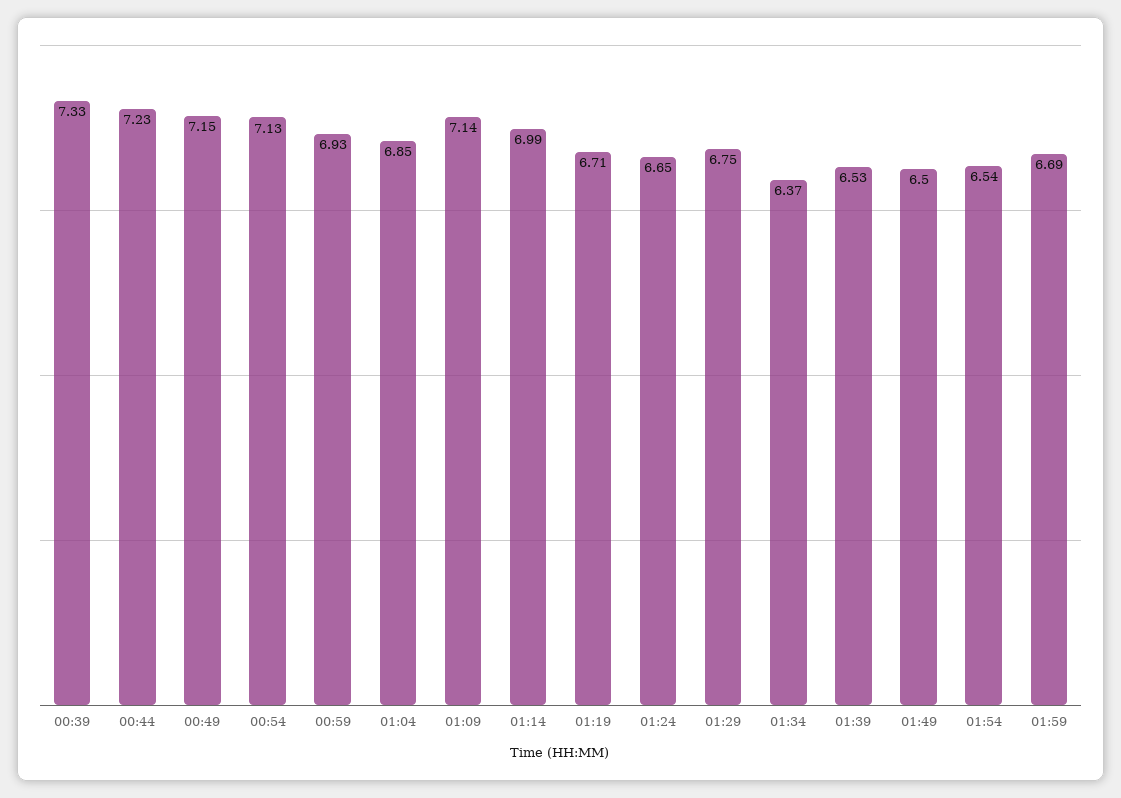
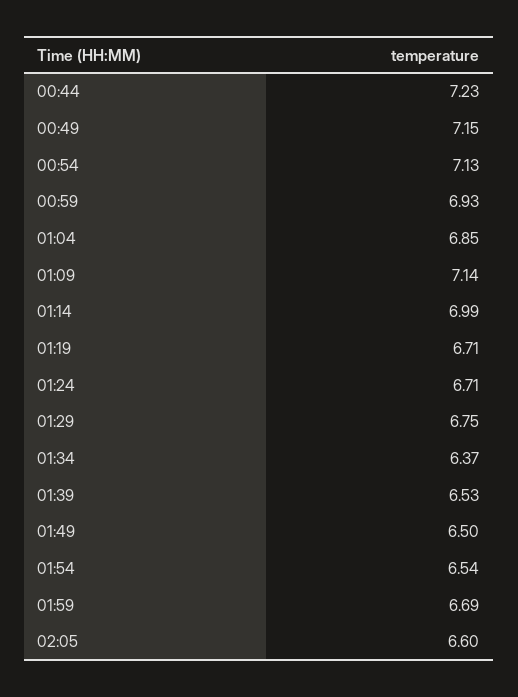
00:39: 7.33 -> none
01:24: 6.65 -> 6.71
02:05: none -> 6.6

